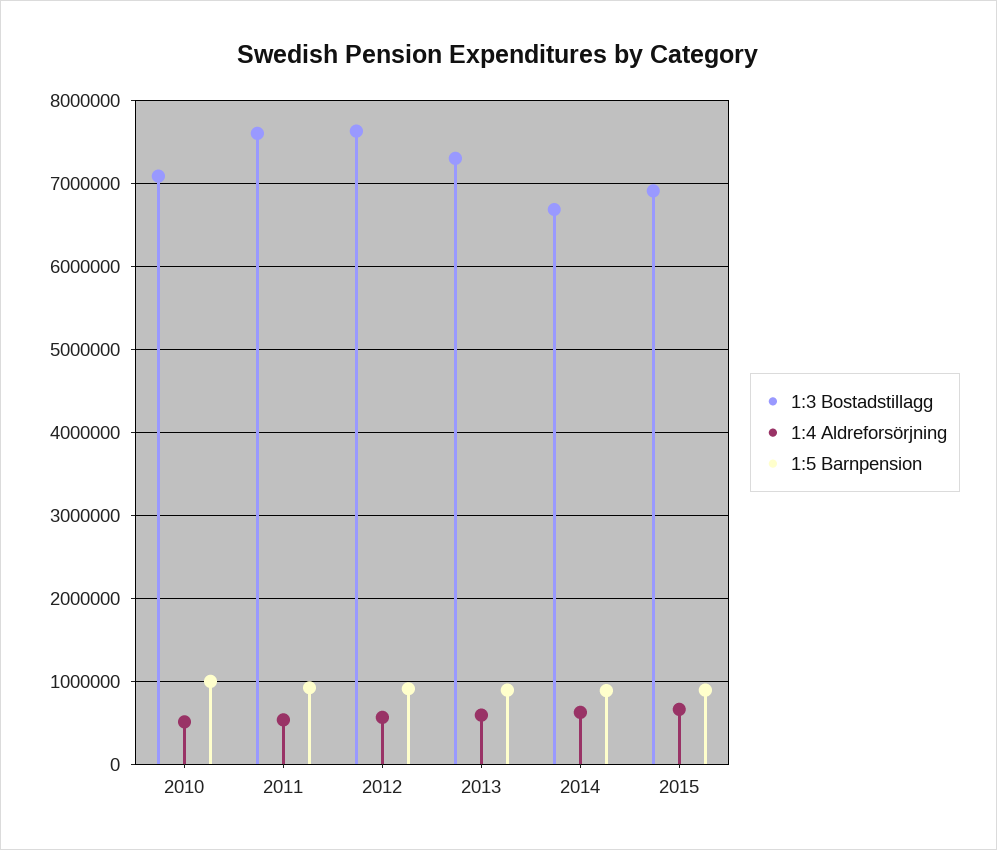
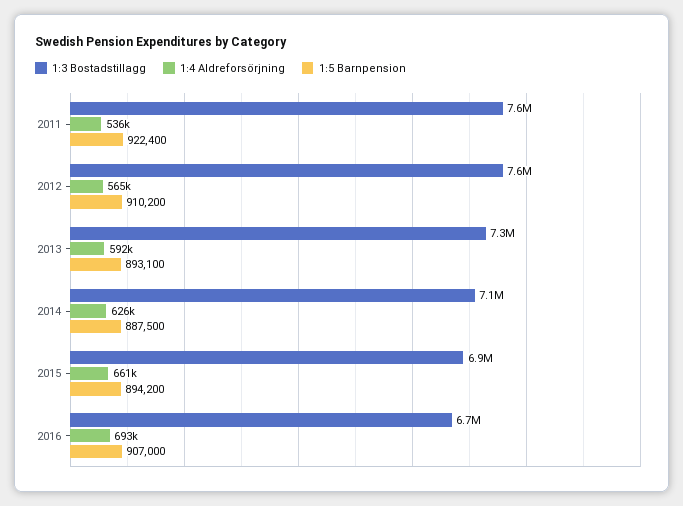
1:3 Bostadstillagg, 2010: 7100000 -> none
1:4 Aldreforsörjning, 2010: 500000 -> none
1:5 Barnpension, 2010: 1000000 -> none
1:3 Bostadstillagg, 2014: 6700000 -> 7100000
1:3 Bostadstillagg, 2016: none -> 6700000
1:4 Aldreforsörjning, 2016: none -> 693000
1:5 Barnpension, 2016: none -> 907000

